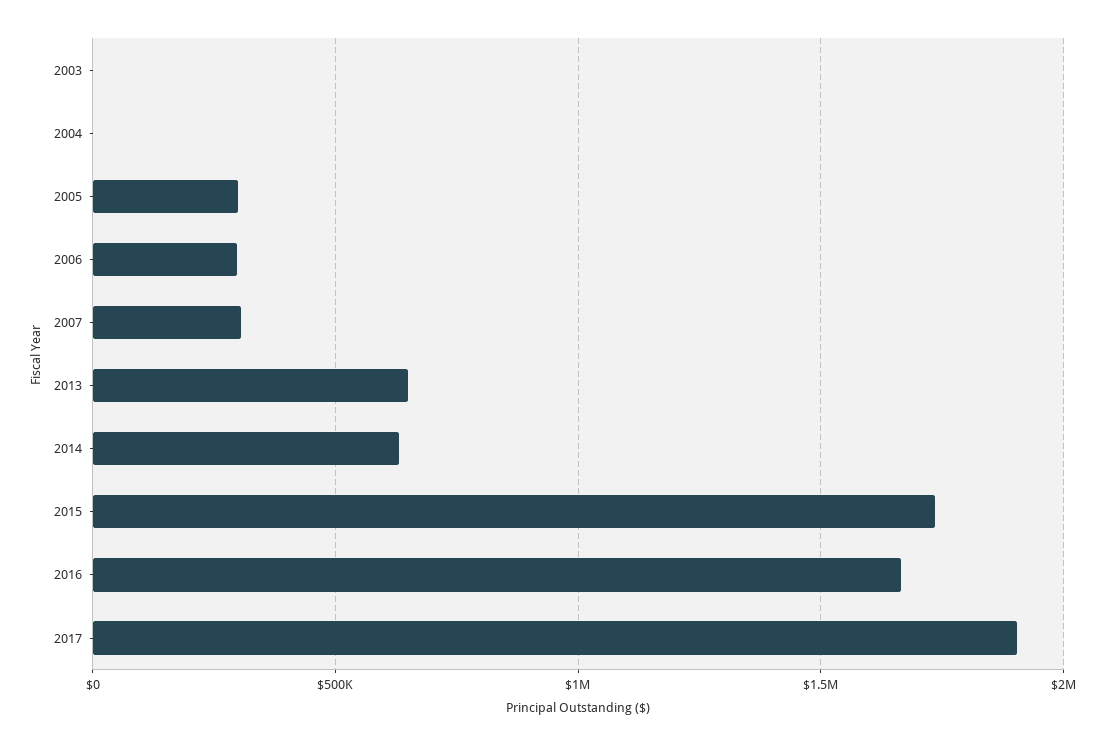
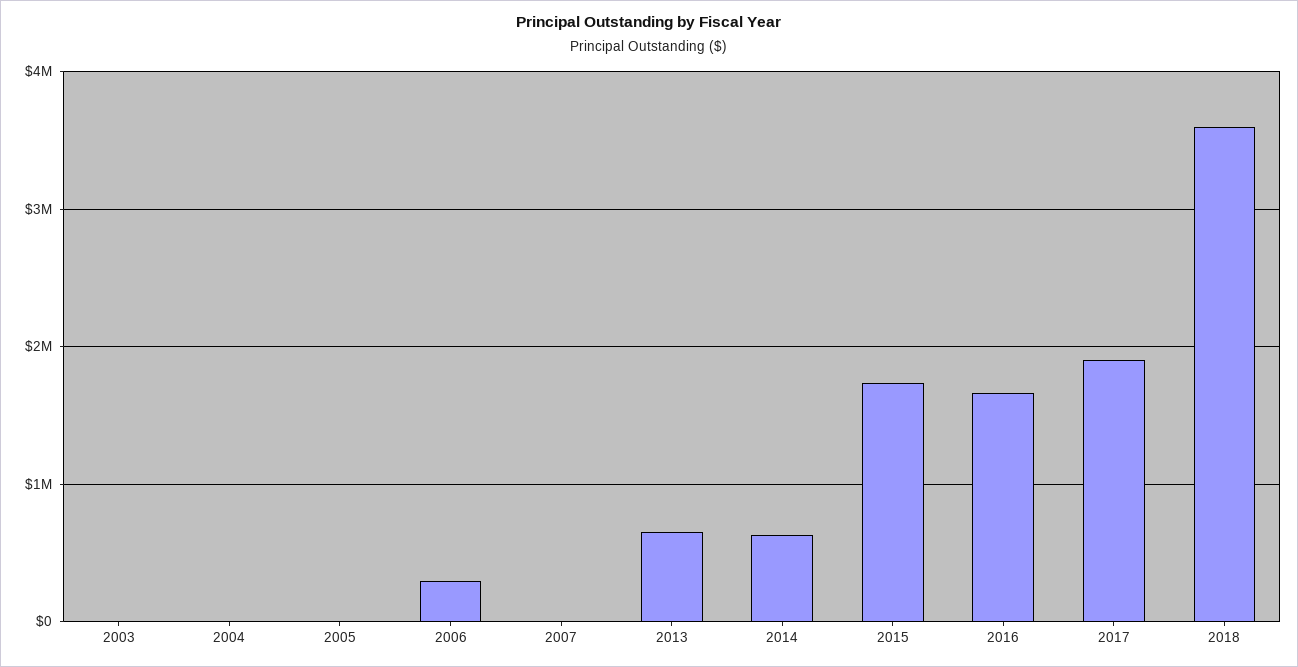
2005: 300000 -> 0
2007: 300000 -> 0
2018: none -> 3600000

